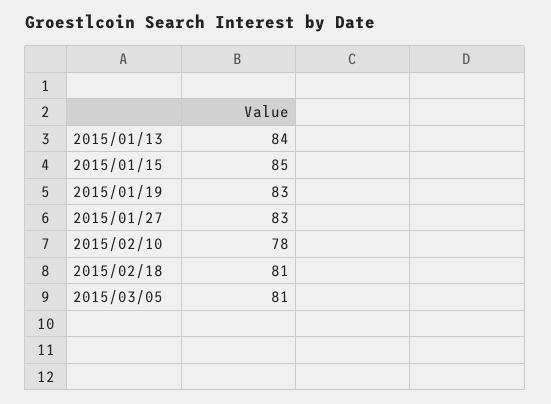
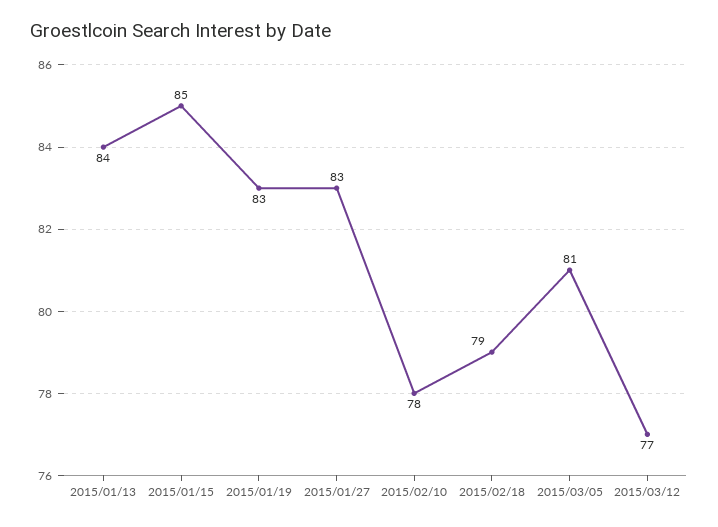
2015/02/18: 81 -> 79
2015/03/12: none -> 77

